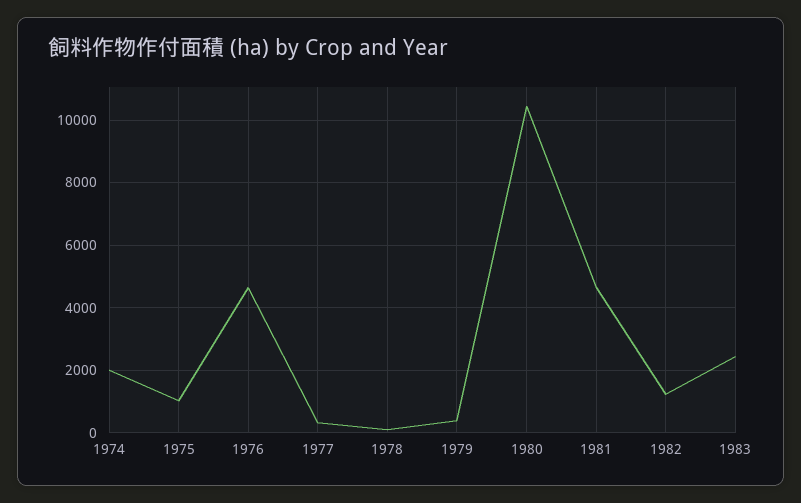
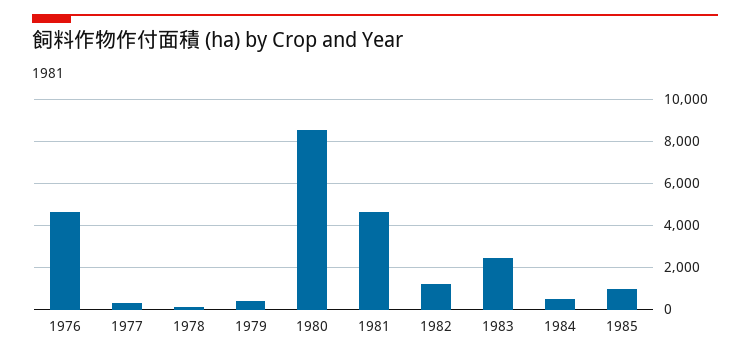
1974: 2000 -> none
1975: 1000 -> none
1980: 10400 -> 8500
1984: none -> 500
1985: none -> 1000

